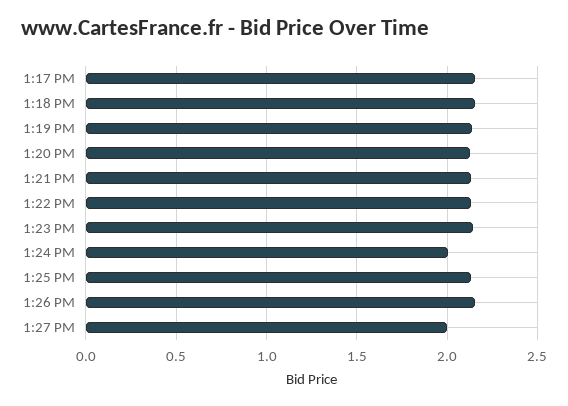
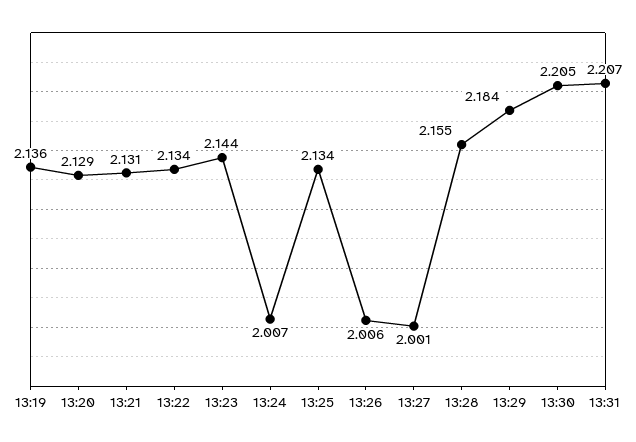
1:17 PM: 2.15 -> none
1:18 PM: 2.15 -> none
1:26 PM: 2.15 -> 2.006
13:28: none -> 2.155
13:29: none -> 2.184
13:30: none -> 2.205
13:31: none -> 2.207

